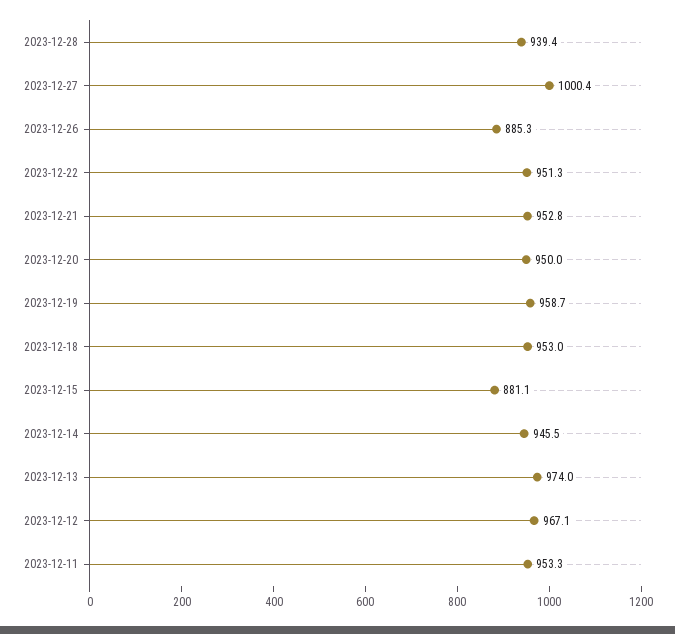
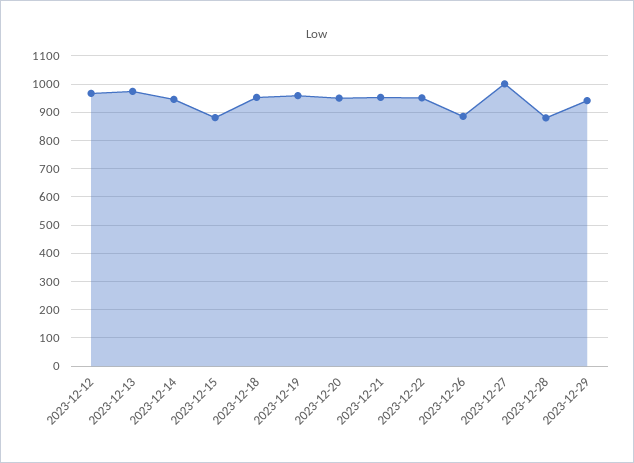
2023-12-28: 939.4 -> 875
2023-12-11: 953.3 -> none
2023-12-29: none -> 950

